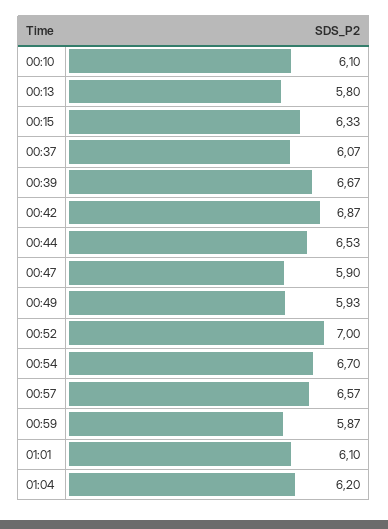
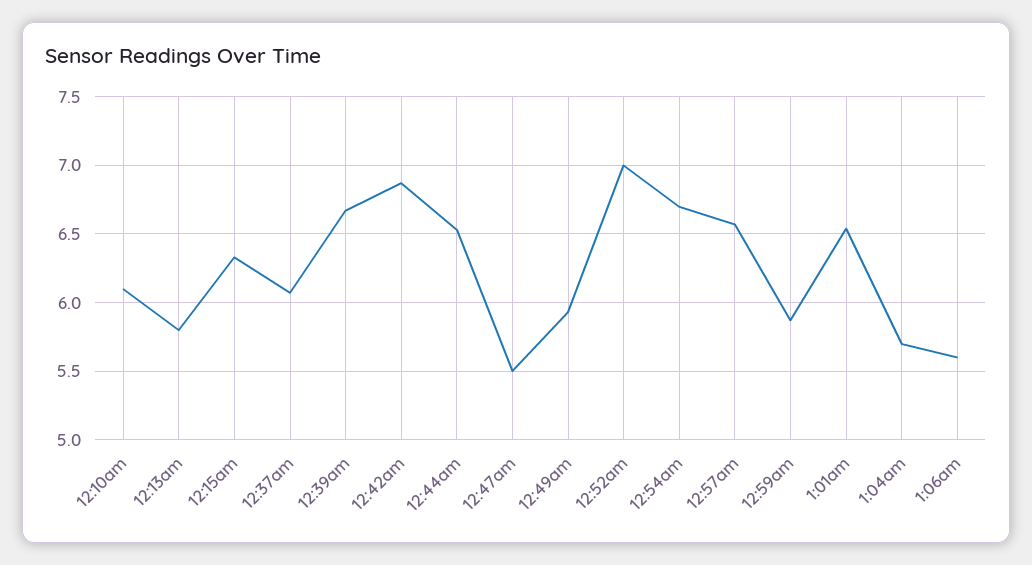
00:47: 5.9 -> 5.5
01:01: 6.1 -> 6.55
01:04: 6.2 -> 5.7
1:06am: none -> 5.6

